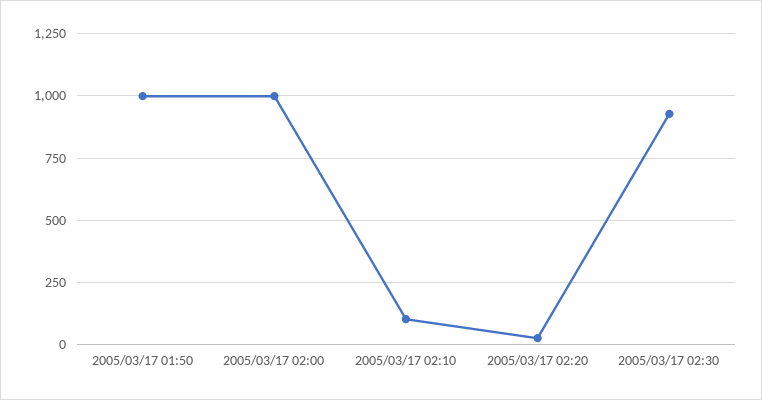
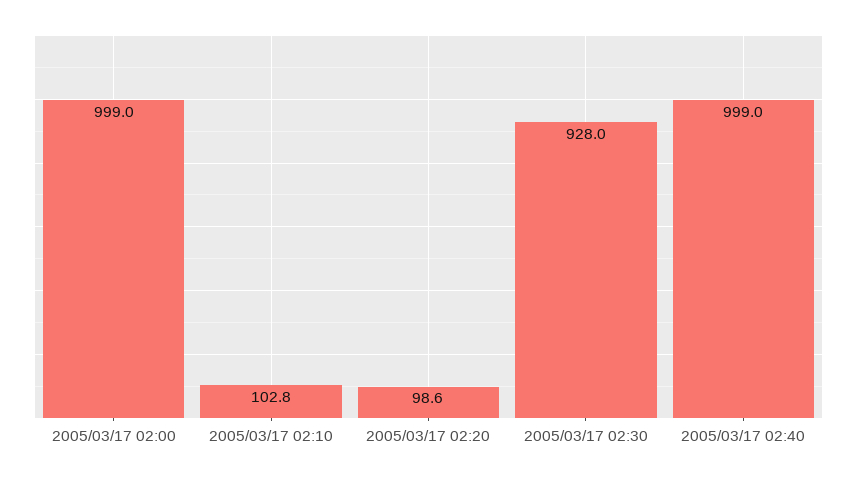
2005/03/17 01:50: 1000 -> none
2005/03/17 02:20: 25 -> 98.6
2005/03/17 02:40: none -> 999

